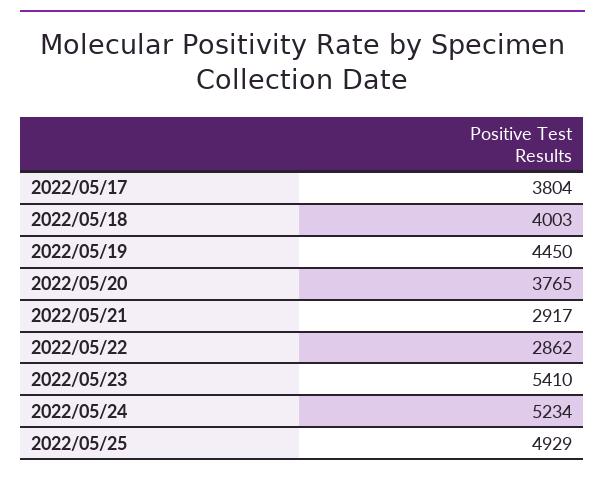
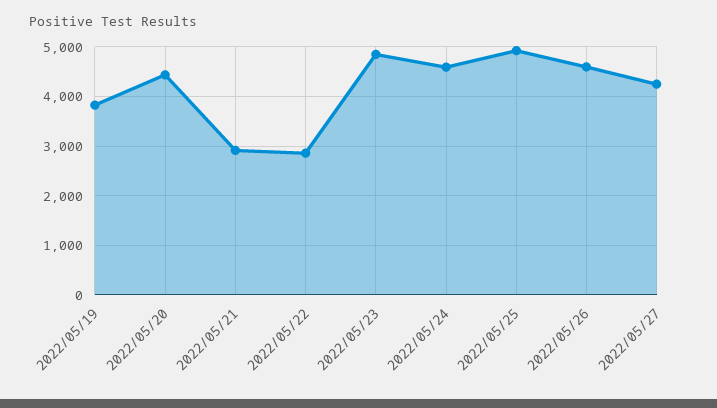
2022/05/17: 3804 -> none
2022/05/18: 4003 -> none
2022/05/19: 4450 -> 3800
2022/05/20: 3765 -> 4400
2022/05/23: 5410 -> 4800
2022/05/24: 5234 -> 4600
2022/05/26: none -> 4600
2022/05/27: none -> 4200

